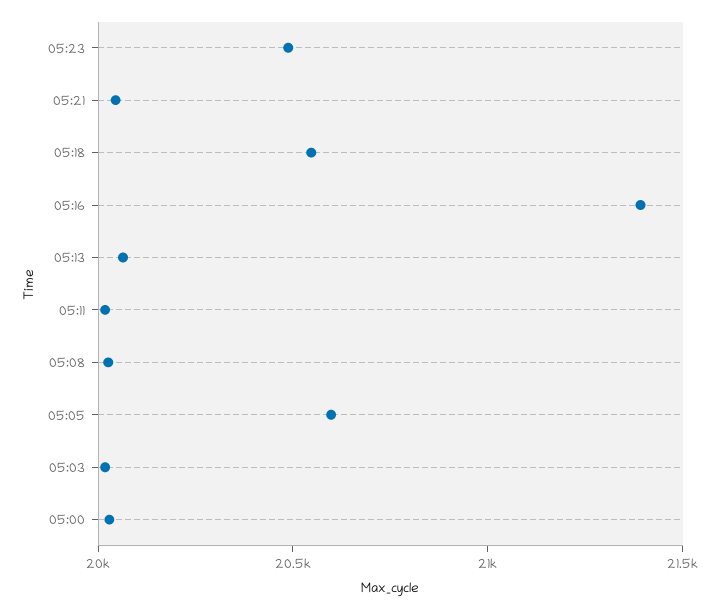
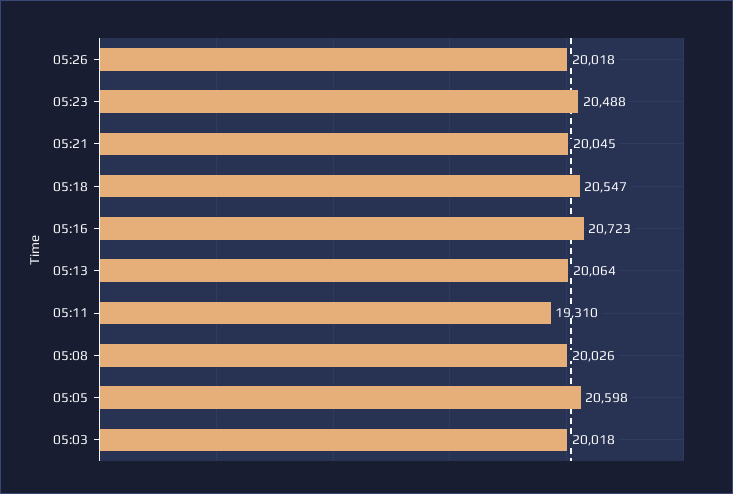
05:16: 21400 -> 20723
05:11: 20000 -> 19310
05:00: 20000 -> none
05:26: none -> 20018

